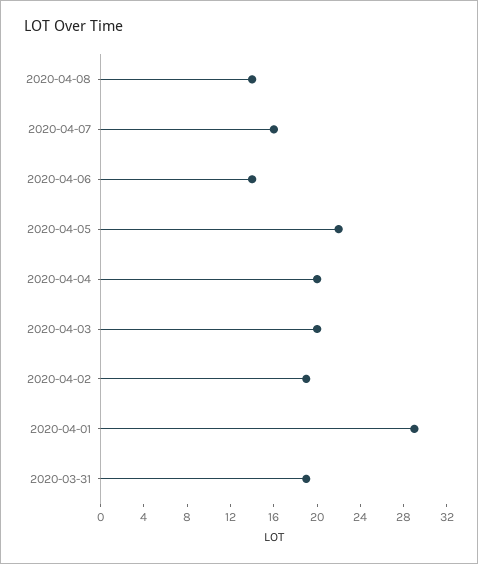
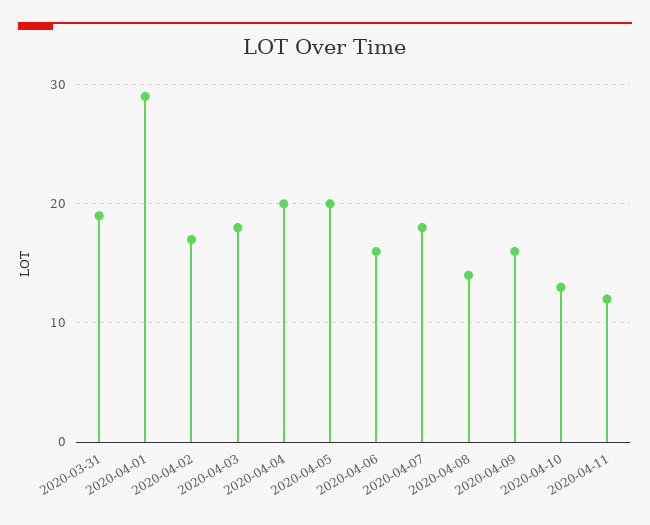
2020-04-07: 16 -> 18
2020-04-06: 14 -> 16
2020-04-05: 22 -> 20
2020-04-03: 20 -> 18
2020-04-02: 19 -> 17
2020-04-09: none -> 16
2020-04-10: none -> 13
2020-04-11: none -> 12

